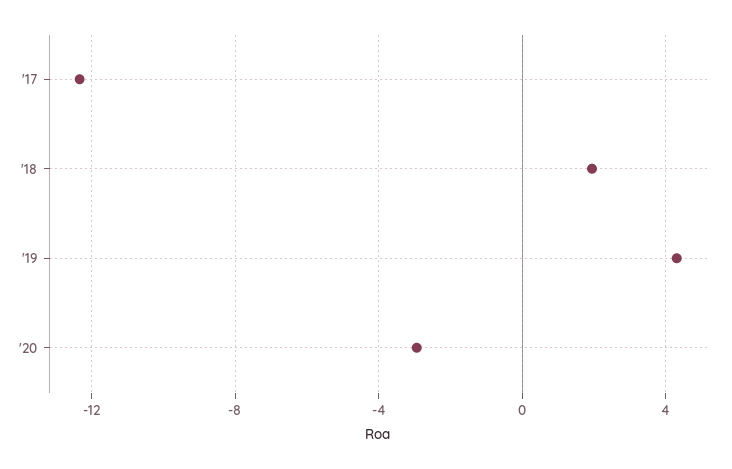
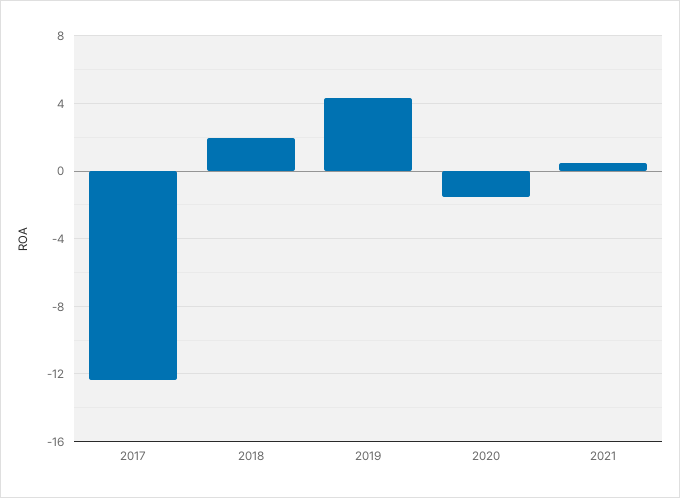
'20: -3 -> -1.5
2021: none -> 0.5

